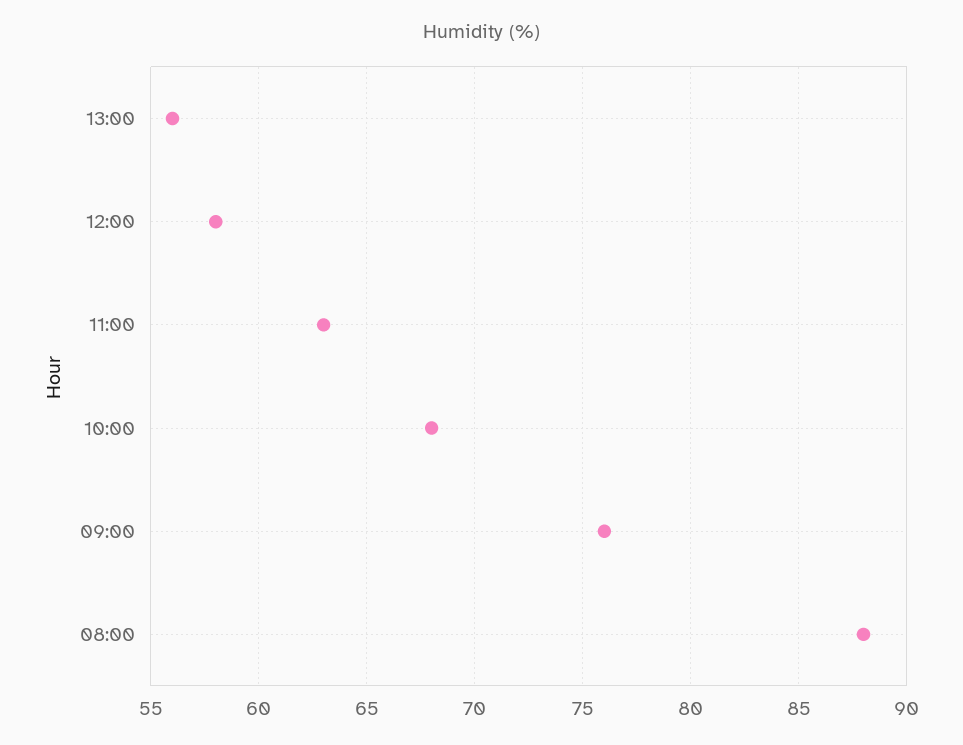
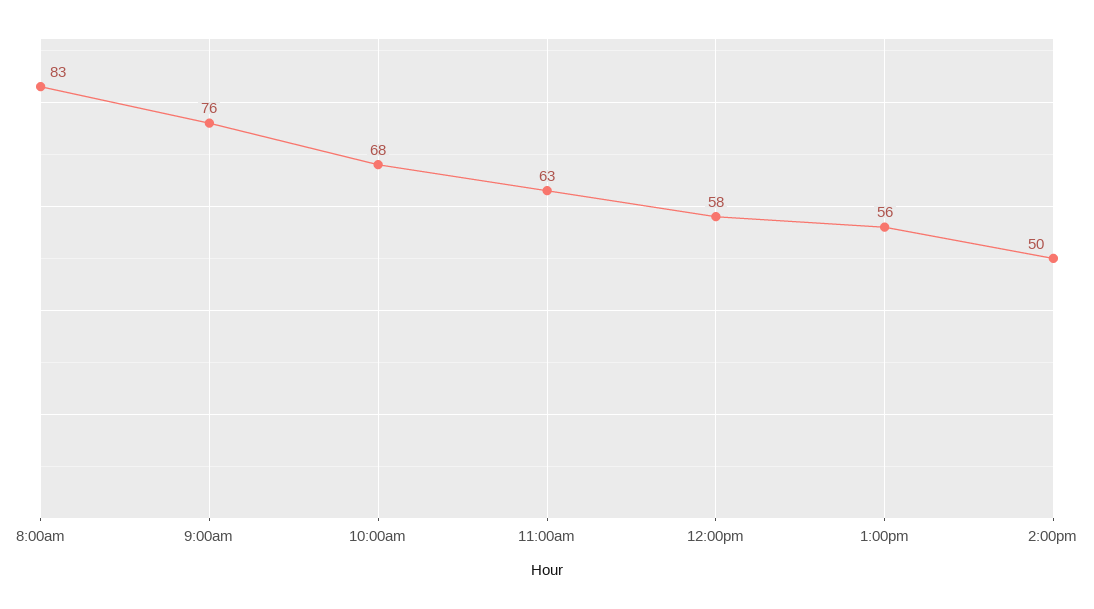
08:00: 88 -> 83
2:00pm: none -> 50

